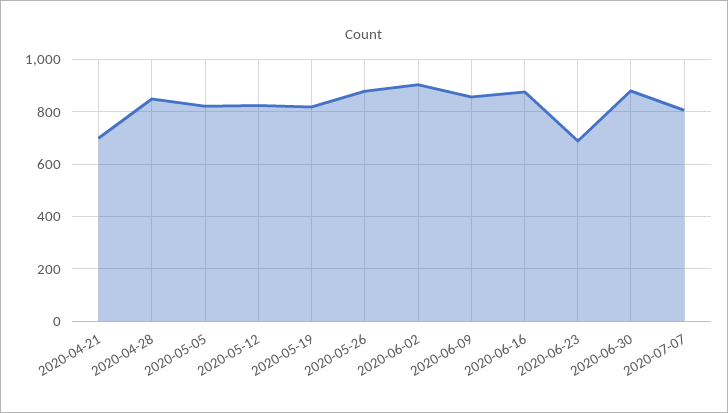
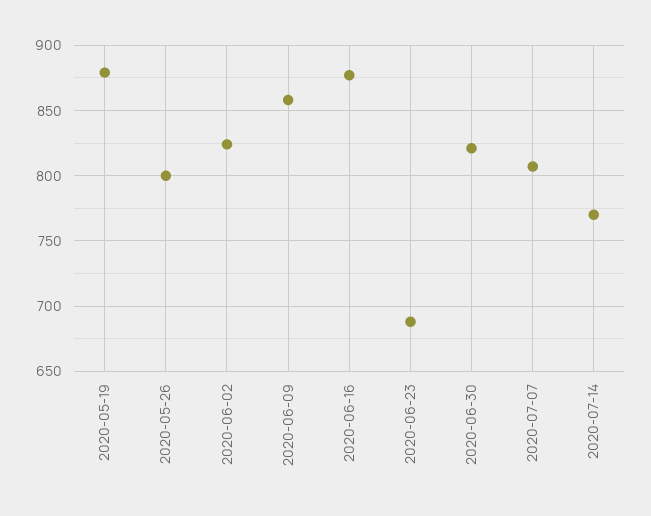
2020-04-21: 700 -> none
2020-04-28: 850 -> none
2020-05-05: 825 -> none
2020-05-12: 825 -> none
2020-05-19: 825 -> 880
2020-05-26: 875 -> 800
2020-06-02: 900 -> 825
2020-06-30: 875 -> 820
2020-07-14: none -> 770

